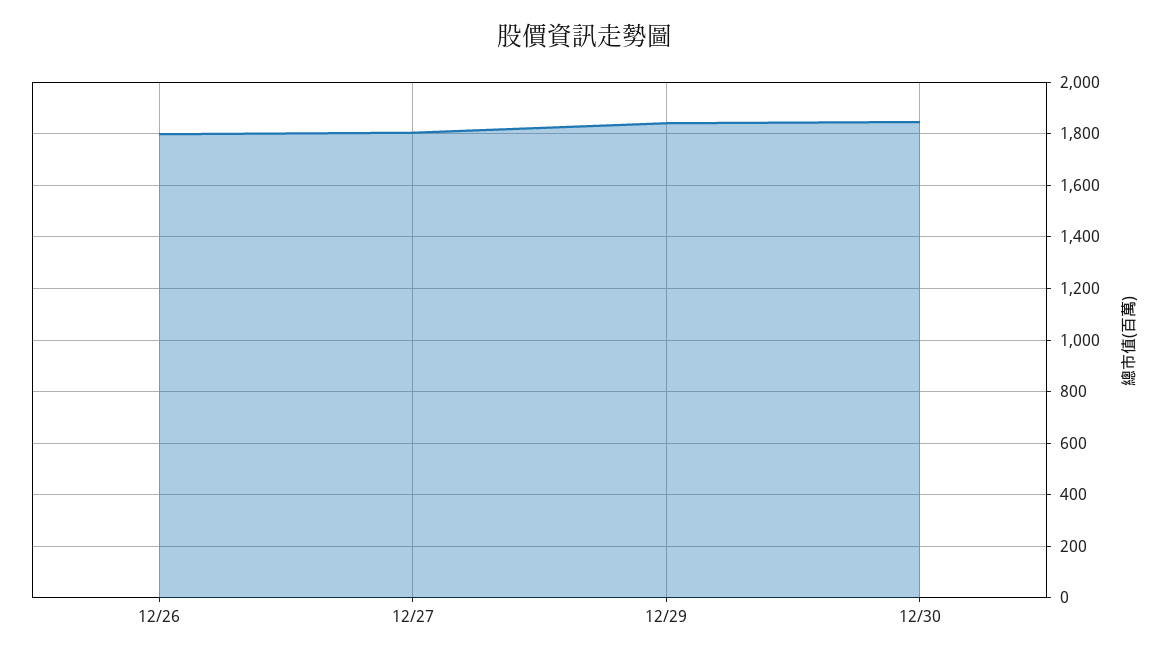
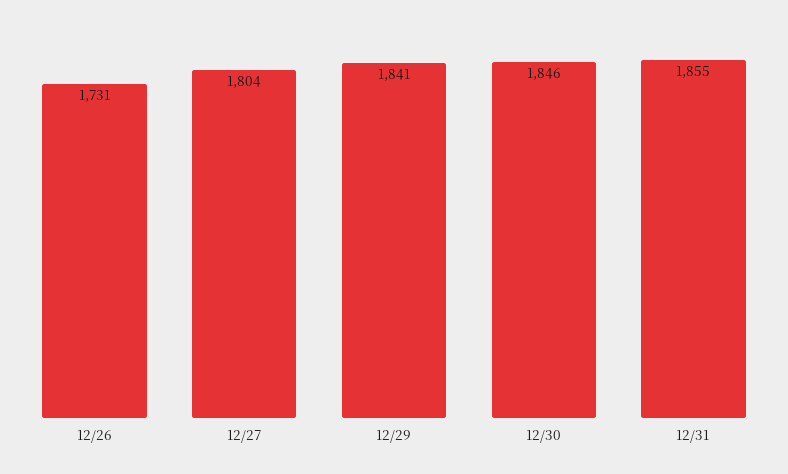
12/26: 1800 -> 1731
12/31: none -> 1855

